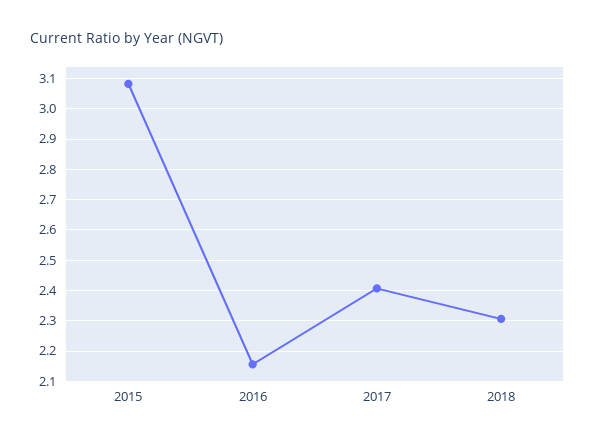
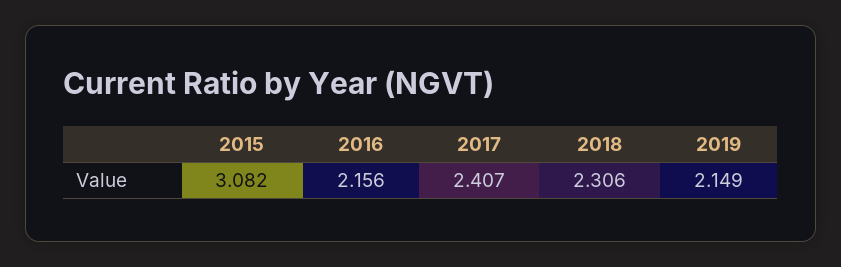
2019: none -> 2.149

